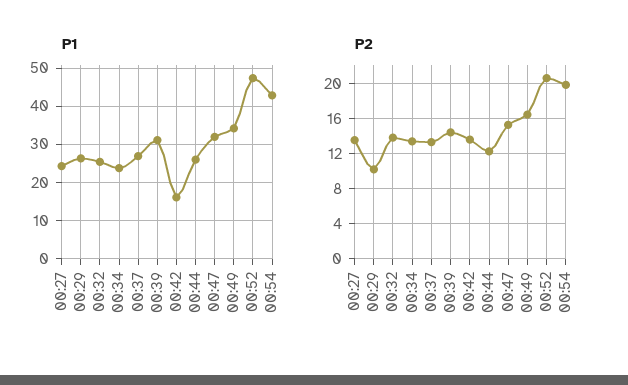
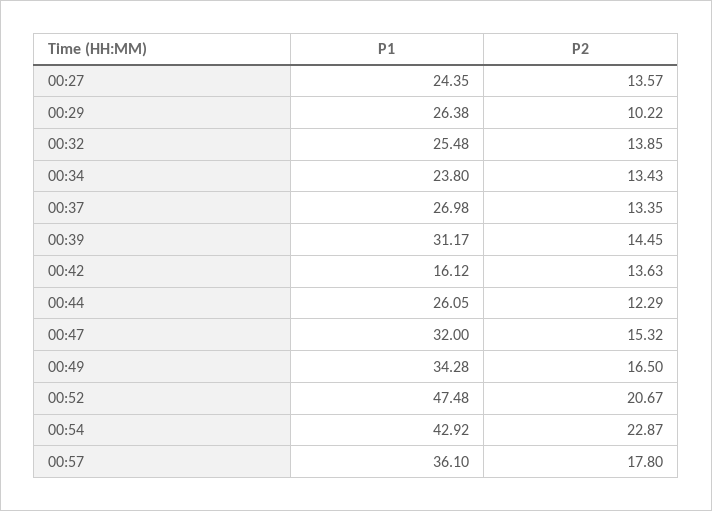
P2, 00:54: 20 -> 22.87
P1, 00:57: none -> 36.1
P2, 00:57: none -> 17.8

